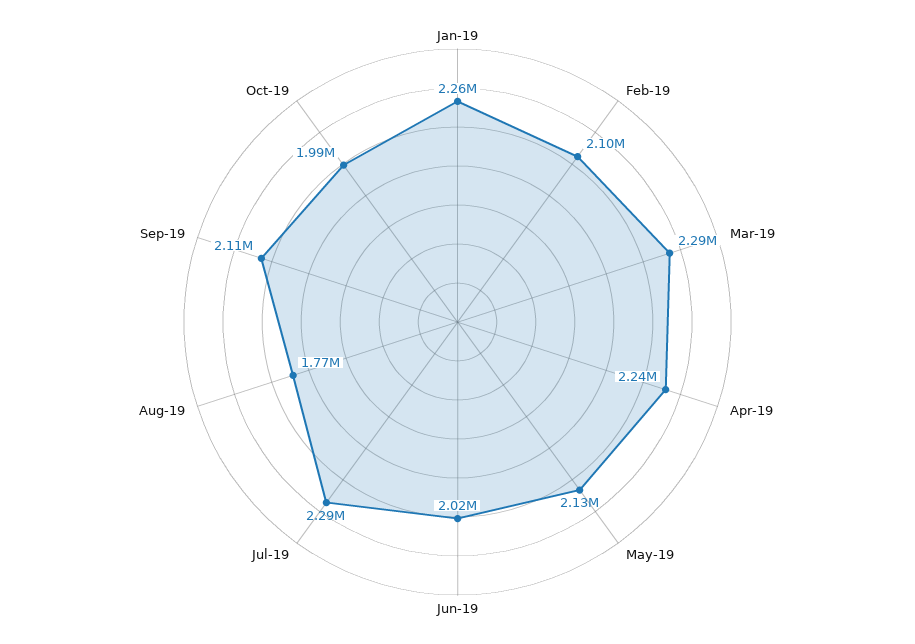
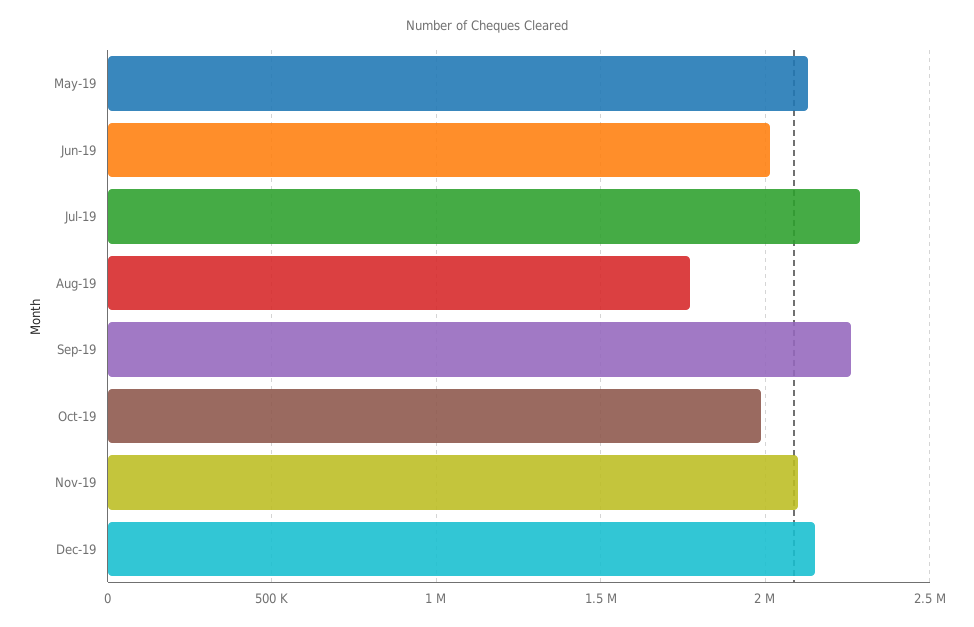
Jan-19: 2260000 -> none
Feb-19: 2100000 -> none
Mar-19: 2290000 -> none
Apr-19: 2240000 -> none
Sep-19: 2110000 -> 2250000
Nov-19: none -> 2100000
Dec-19: none -> 2150000

